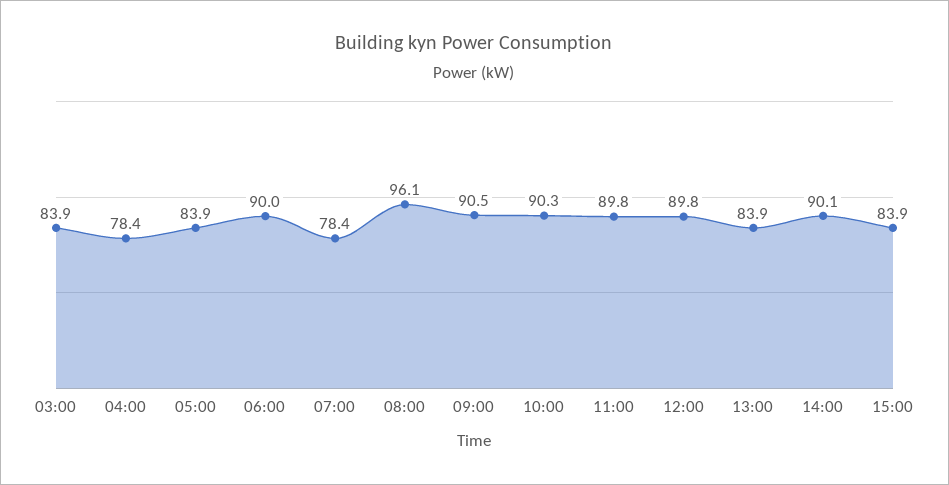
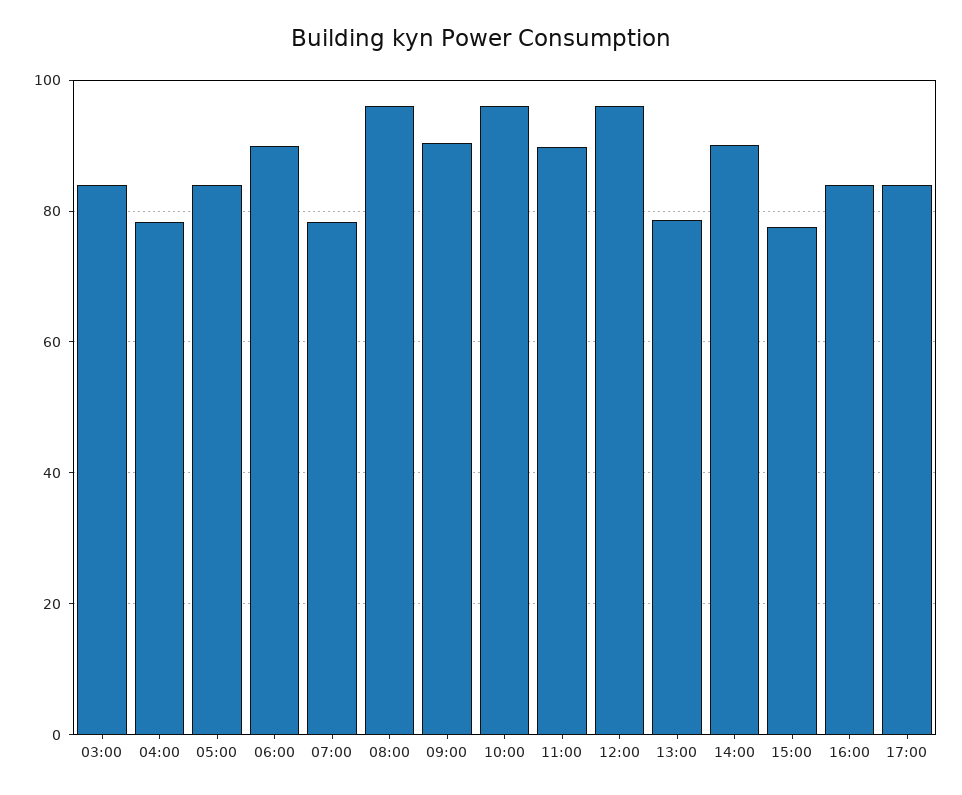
10:00: 90.3 -> 96
12:00: 89.8 -> 96
13:00: 83.9 -> 78
15:00: 83.9 -> 78
16:00: none -> 84
17:00: none -> 84

